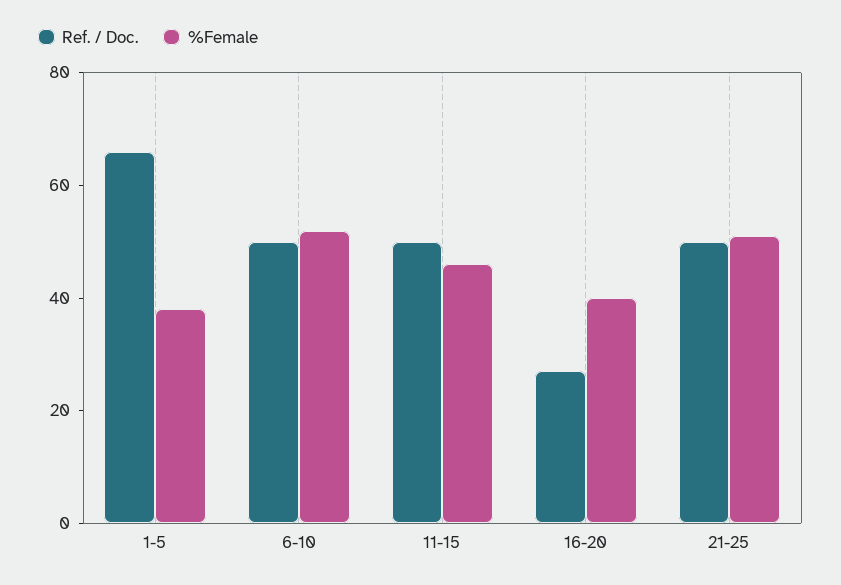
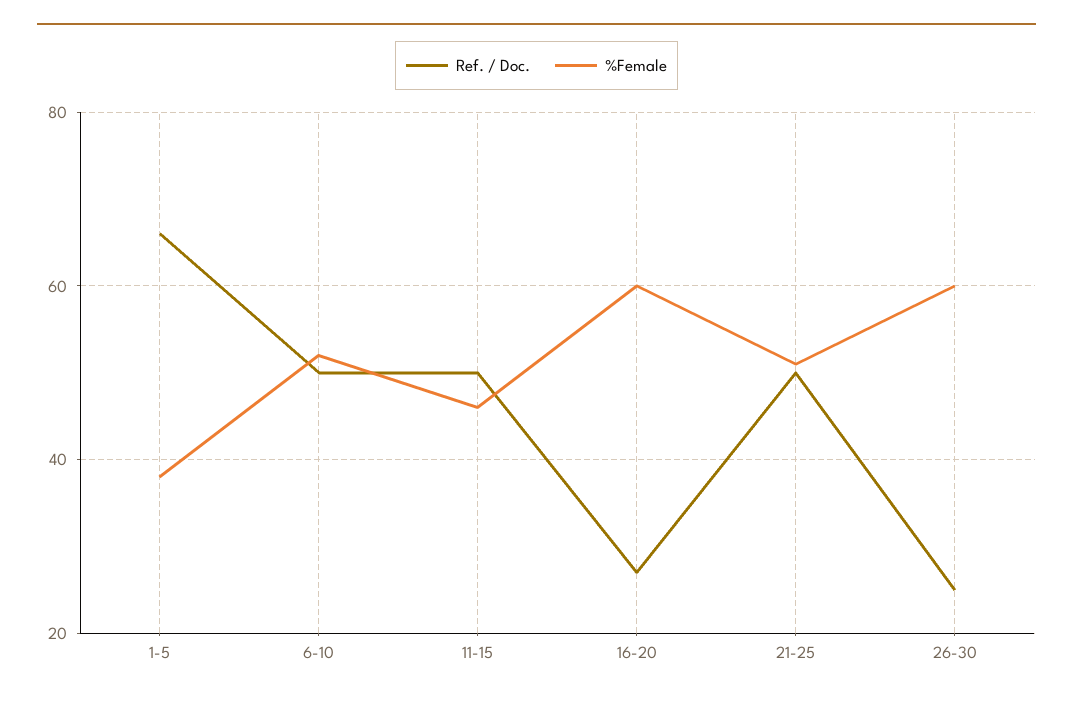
%Female, 16-20: 40 -> 60
Ref. / Doc., 26-30: none -> 25
%Female, 26-30: none -> 60

